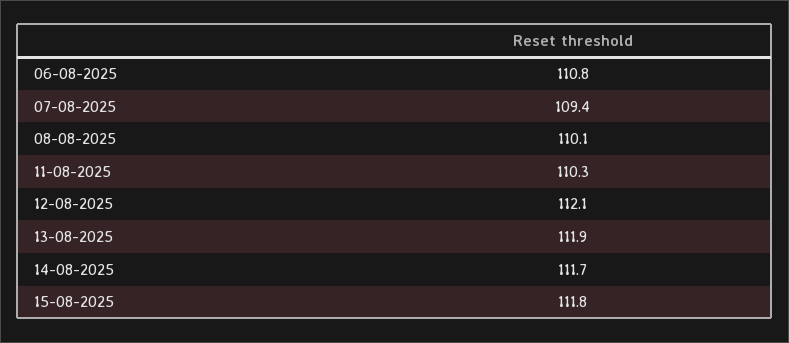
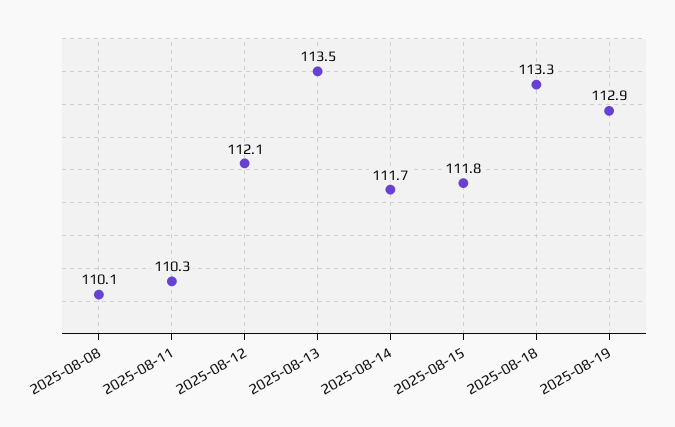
06-08-2025: 110.8 -> none
07-08-2025: 109.4 -> none
13-08-2025: 111.9 -> 113.5
2025-08-18: none -> 113.3
2025-08-19: none -> 112.9

